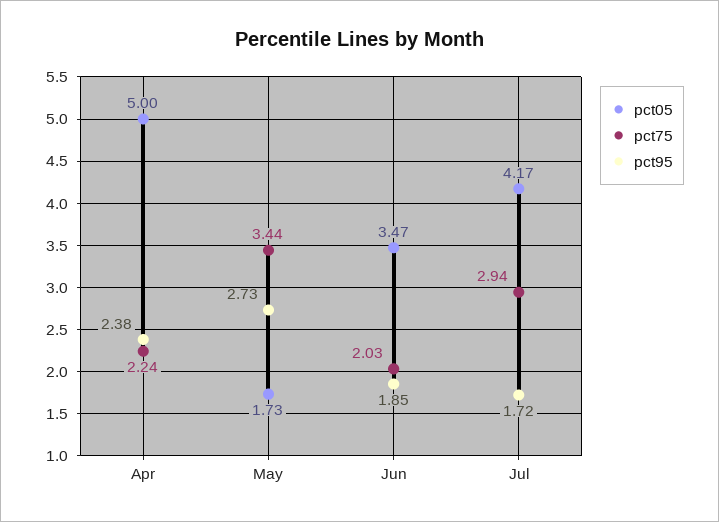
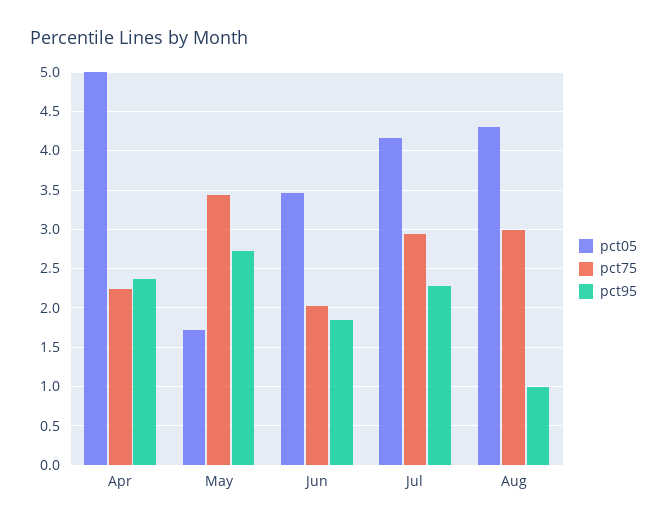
pct95, Jul: 1.72 -> 2.3
pct05, Aug: none -> 4.3
pct75, Aug: none -> 3
pct95, Aug: none -> 1

